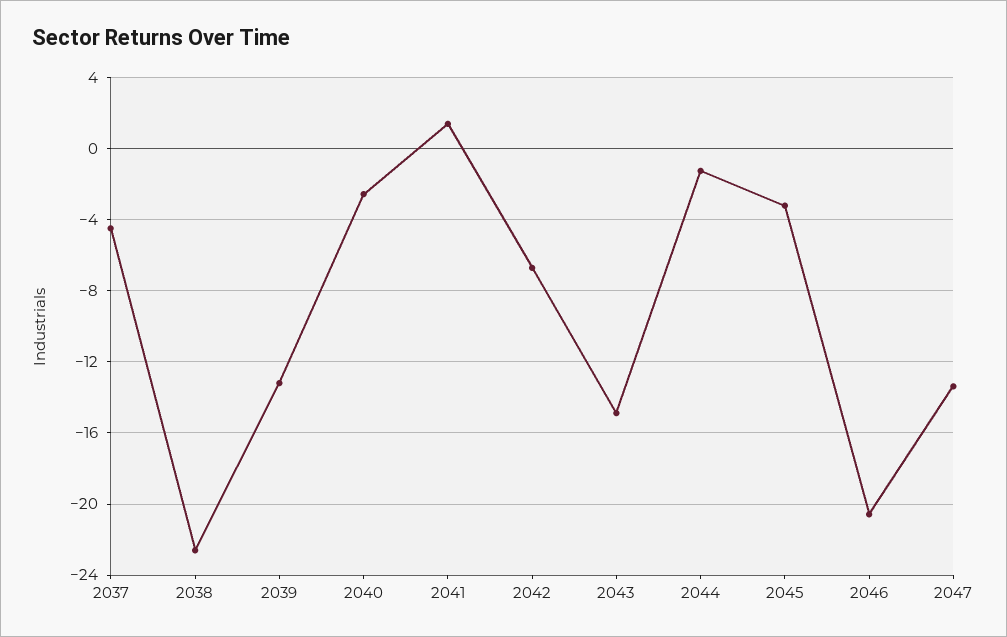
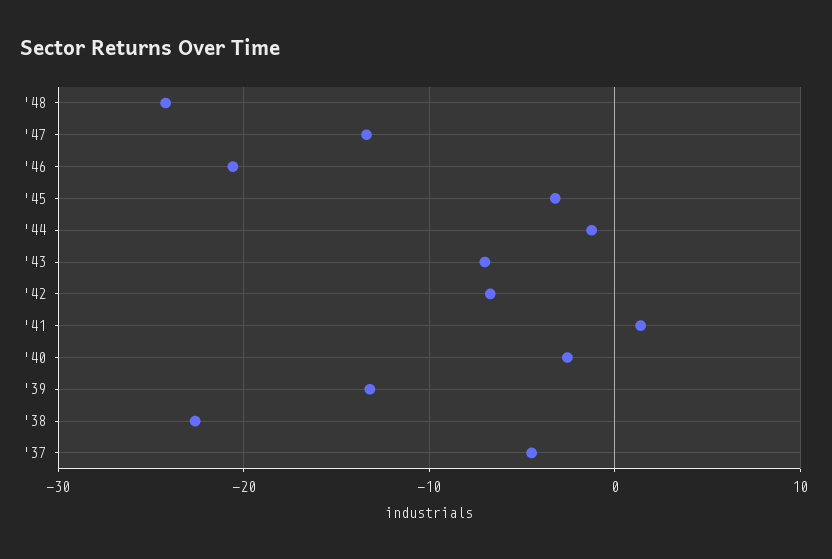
2043: -15 -> -7
'48: none -> -24

